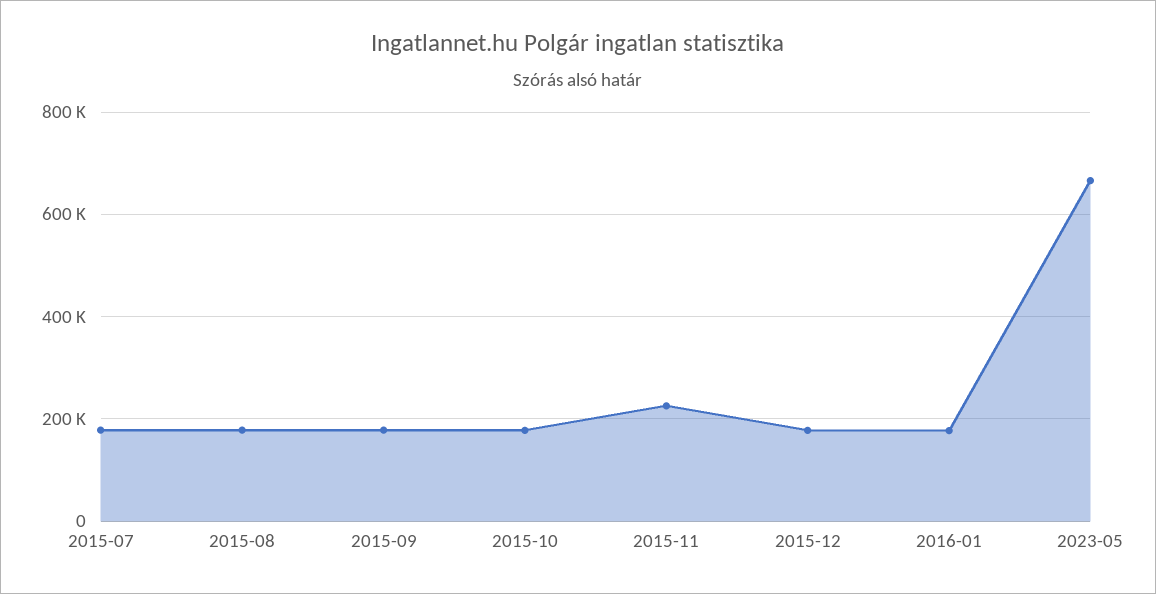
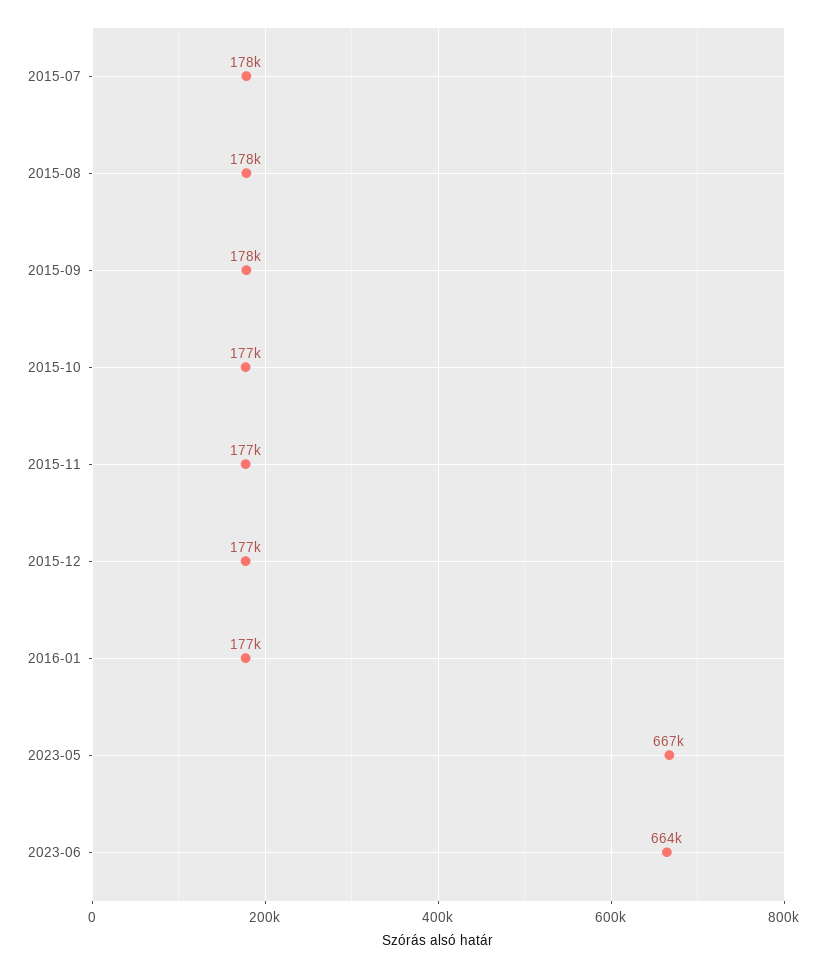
2015-11: 220000 -> 177000
2023-06: none -> 664000

